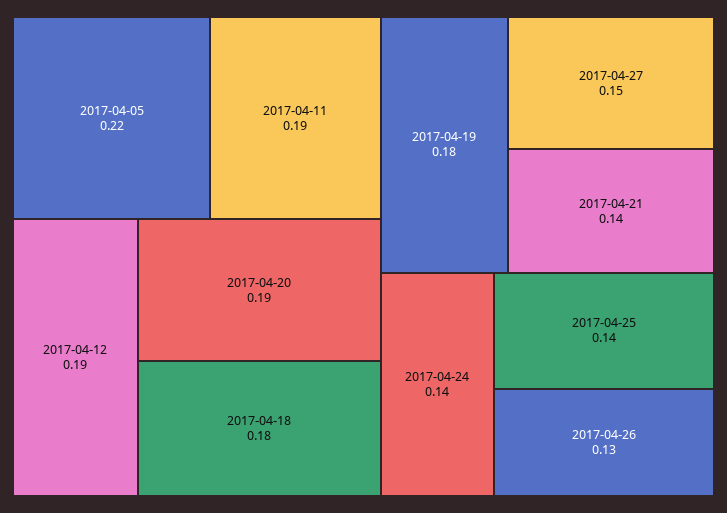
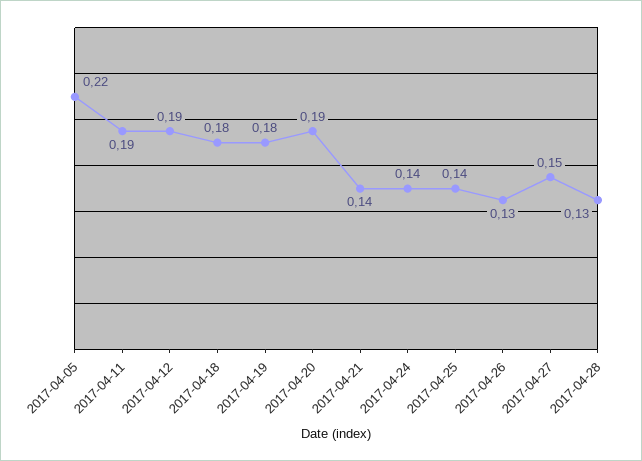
2017-04-28: none -> 0.13

